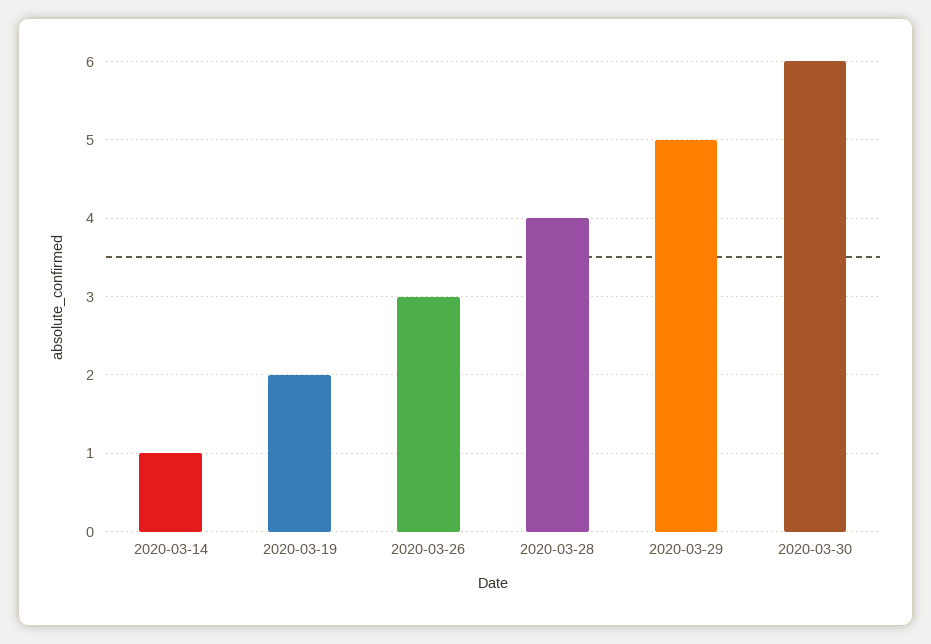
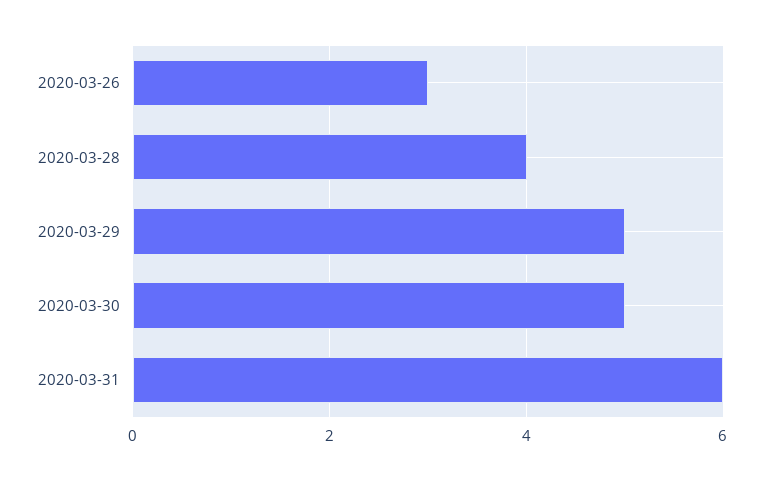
2020-03-14: 1 -> none
2020-03-19: 2 -> none
2020-03-30: 6 -> 5
2020-03-31: none -> 6

